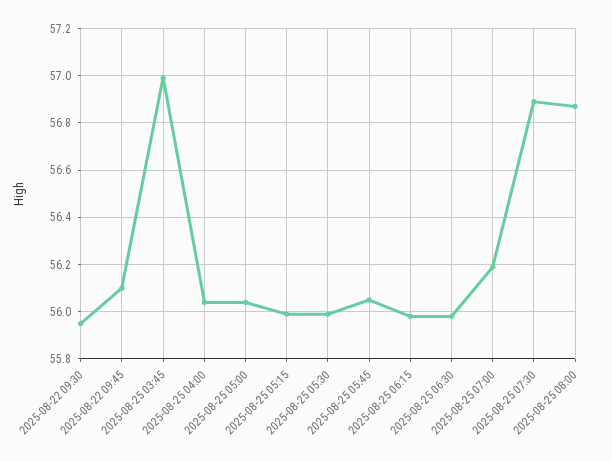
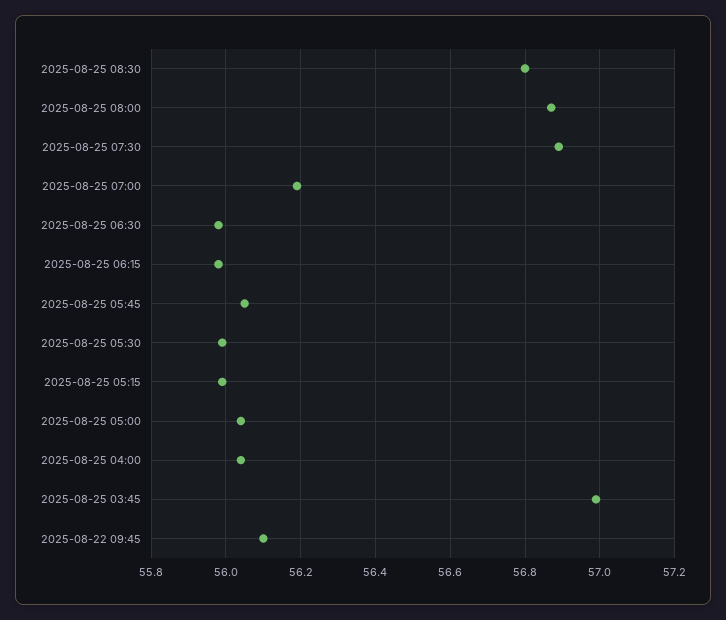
2025-08-22 09:30: 55.95 -> none
2025-08-25 08:30: none -> 56.8

